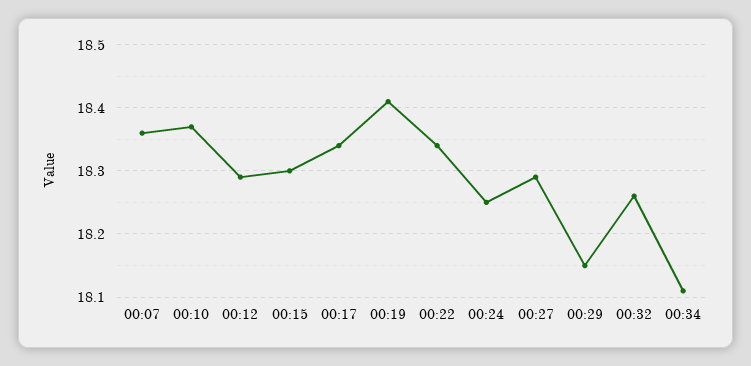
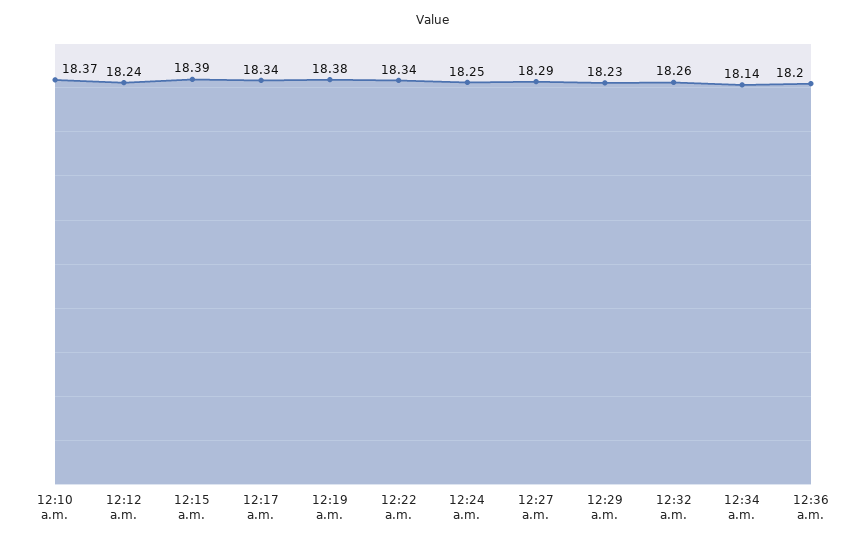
00:07: 18.36 -> none
00:12: 18.29 -> 18.24
00:15: 18.3 -> 18.39
00:19: 18.41 -> 18.38
00:29: 18.15 -> 18.23
00:34: 18.11 -> 18.14
12:36 a.m.: none -> 18.2

